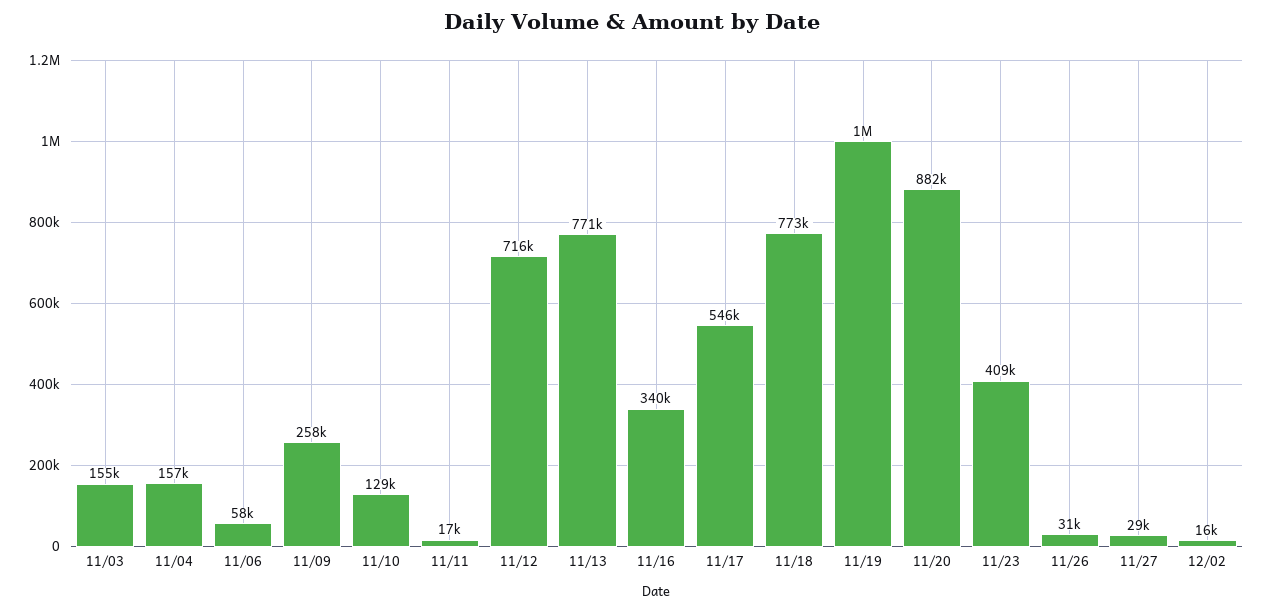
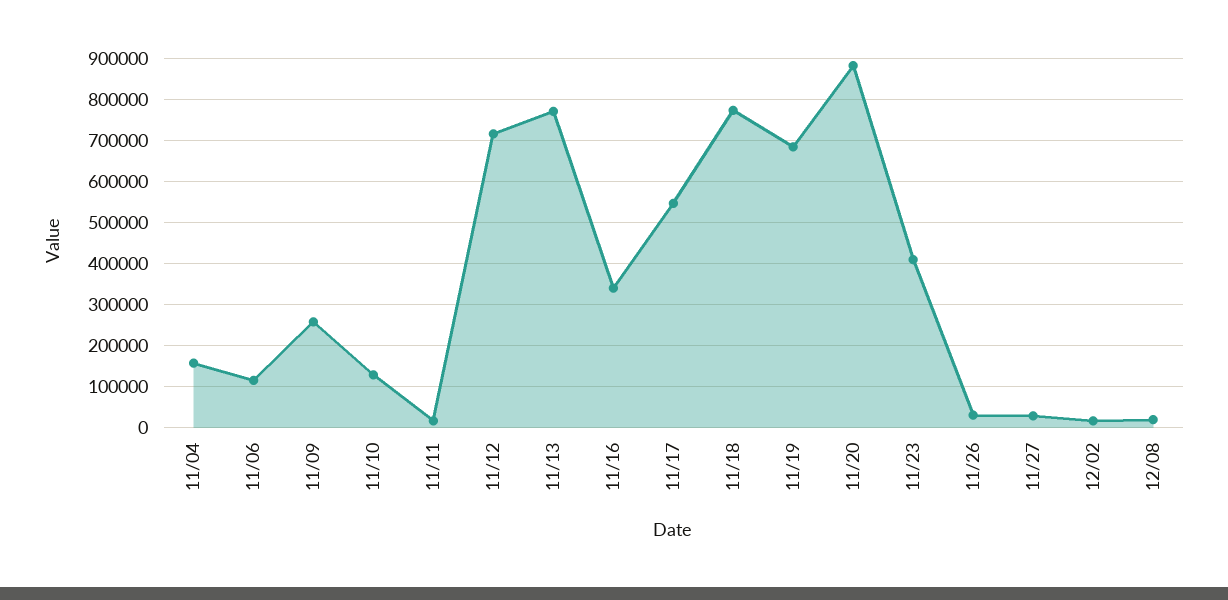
11/03: 155000 -> none
11/06: 58000 -> 120000
11/19: 1000000 -> 680000
12/08: none -> 20000

